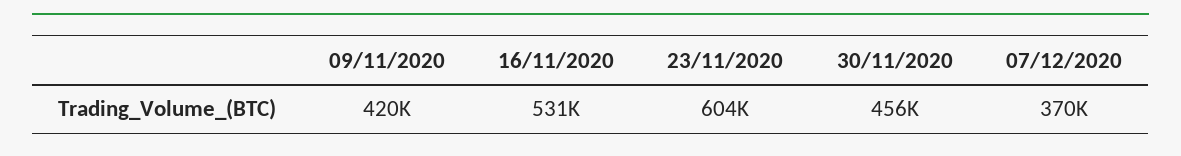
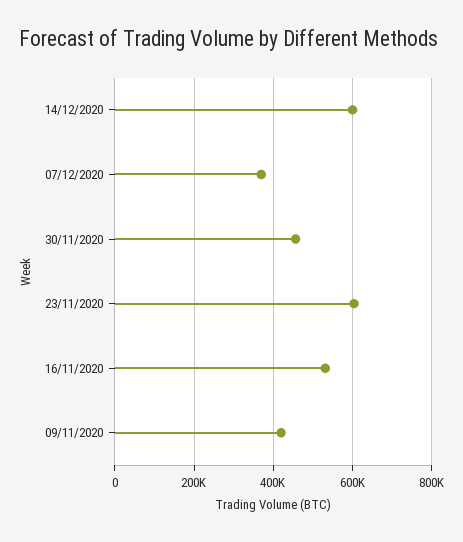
14/12/2020: none -> 600000

